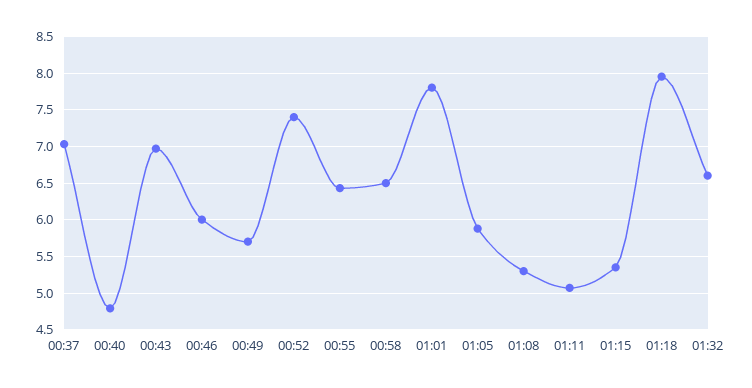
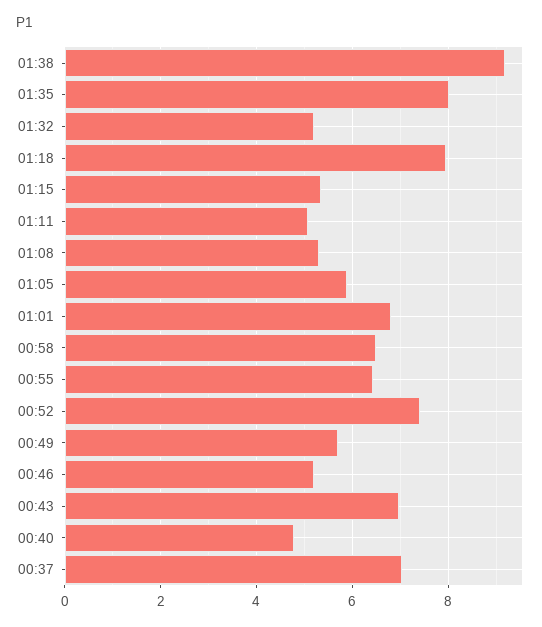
00:46: 6 -> 5.2
01:01: 7.8 -> 6.8
01:32: 6.6 -> 5.2
01:38: none -> 9.2
01:35: none -> 8

